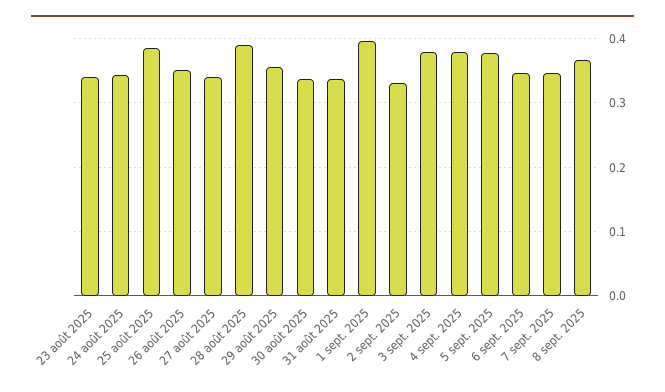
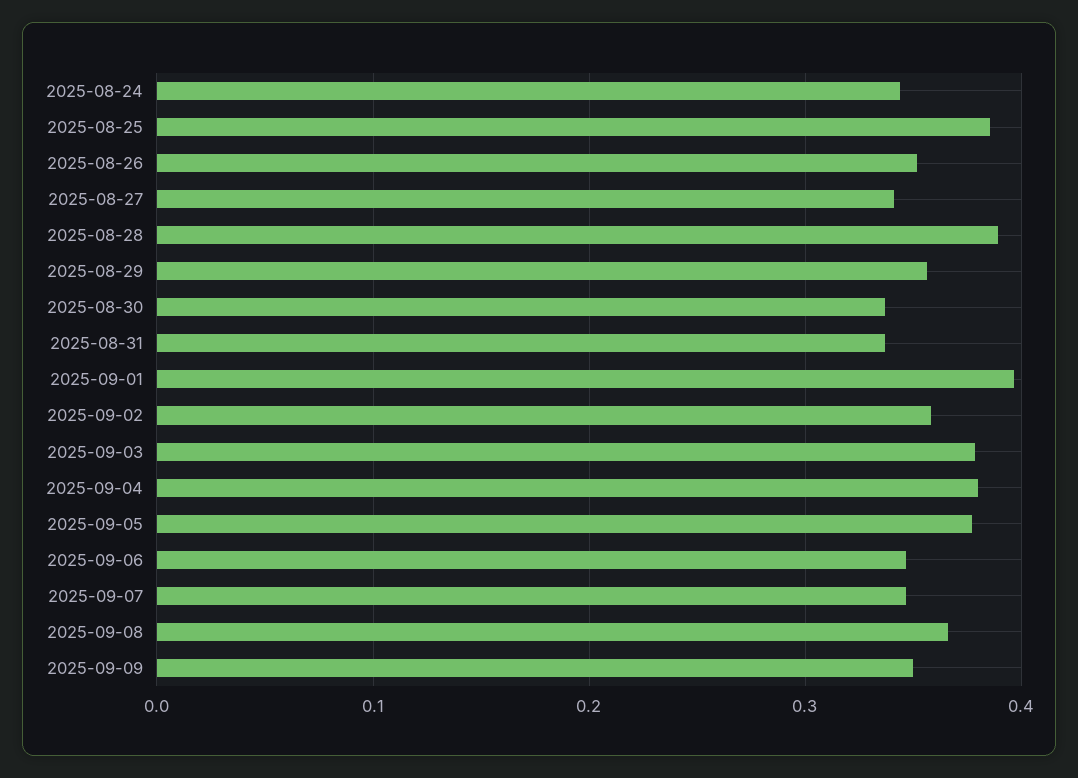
23 août 2025: 0.34 -> none
2 sept. 2025: 0.33 -> 0.36
2025-09-09: none -> 0.35

